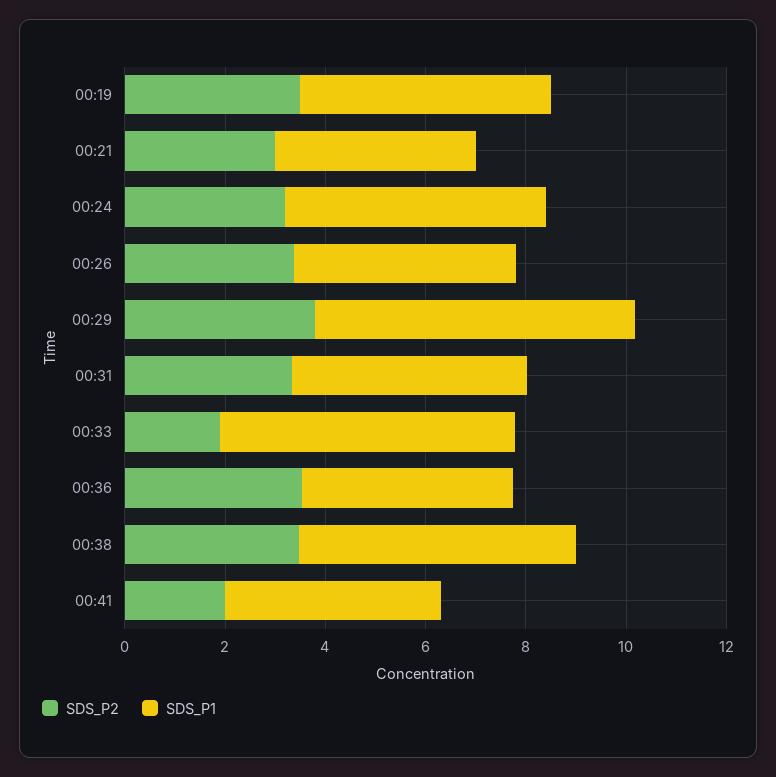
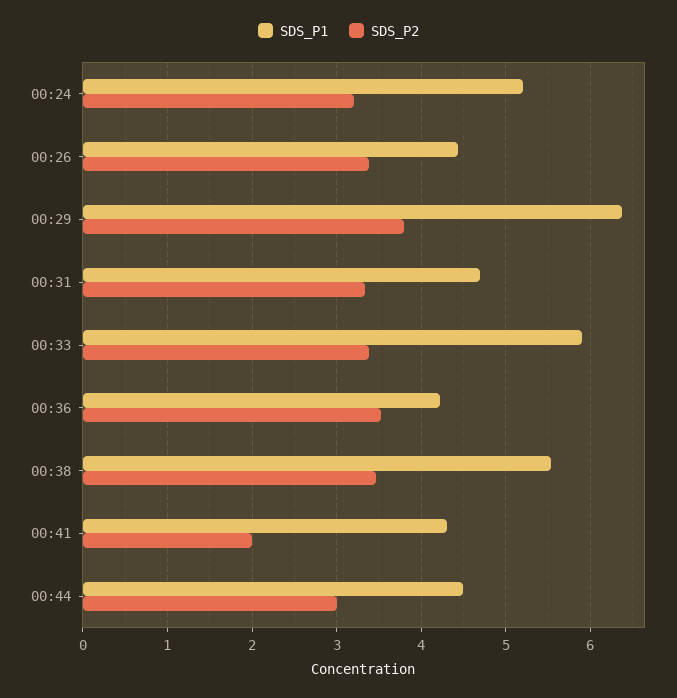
SDS_P2, 00:19: 3.5 -> none
SDS_P1, 00:19: 5 -> none
SDS_P2, 00:21: 3 -> none
SDS_P1, 00:21: 4 -> none
SDS_P2, 00:33: 2 -> 3.4
SDS_P1, 00:44: none -> 4.5
SDS_P2, 00:44: none -> 3

